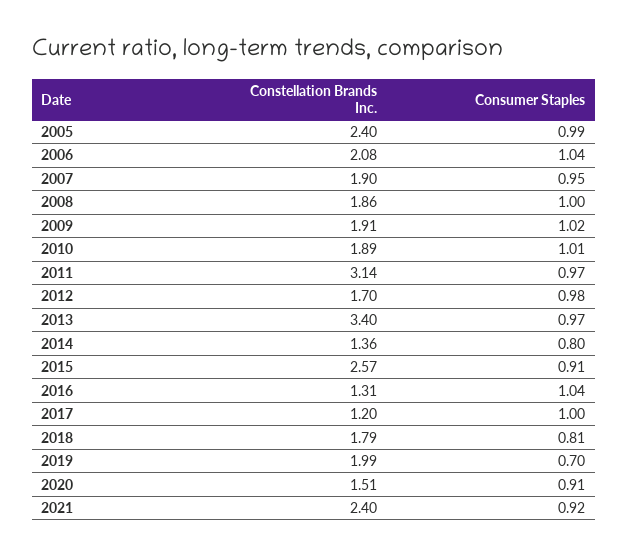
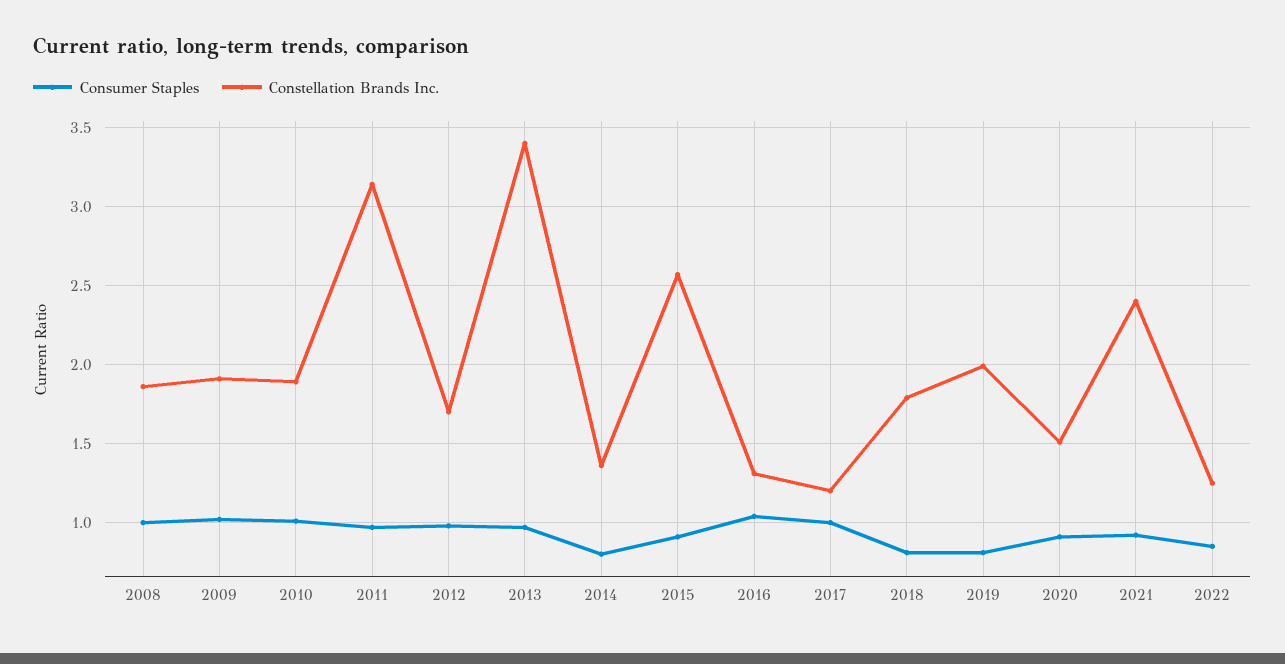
Constellation Brands Inc., 2005: 2.4 -> none
Consumer Staples, 2005: 0.99 -> none
Constellation Brands Inc., 2006: 2.08 -> none
Consumer Staples, 2006: 1.04 -> none
Constellation Brands Inc., 2007: 1.9 -> none
Consumer Staples, 2007: 0.95 -> none
Consumer Staples, 2019: 0.7 -> 0.8
Consumer Staples, 2022: none -> 0.85
Constellation Brands Inc., 2022: none -> 1.25

